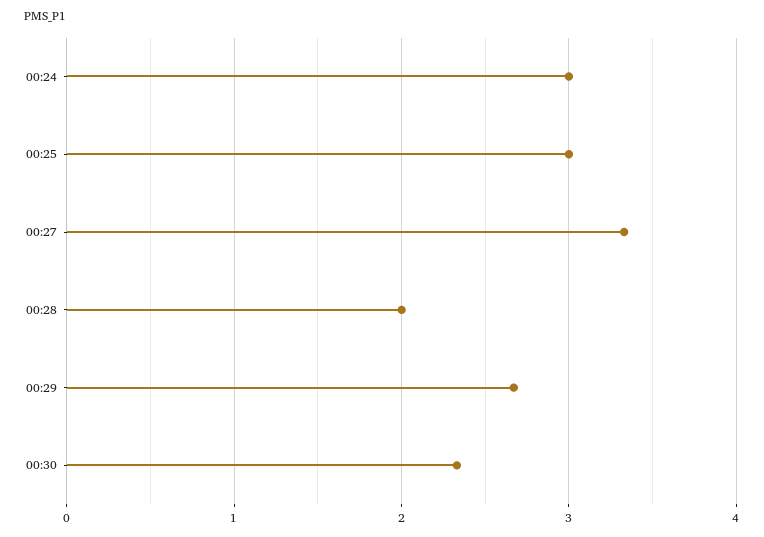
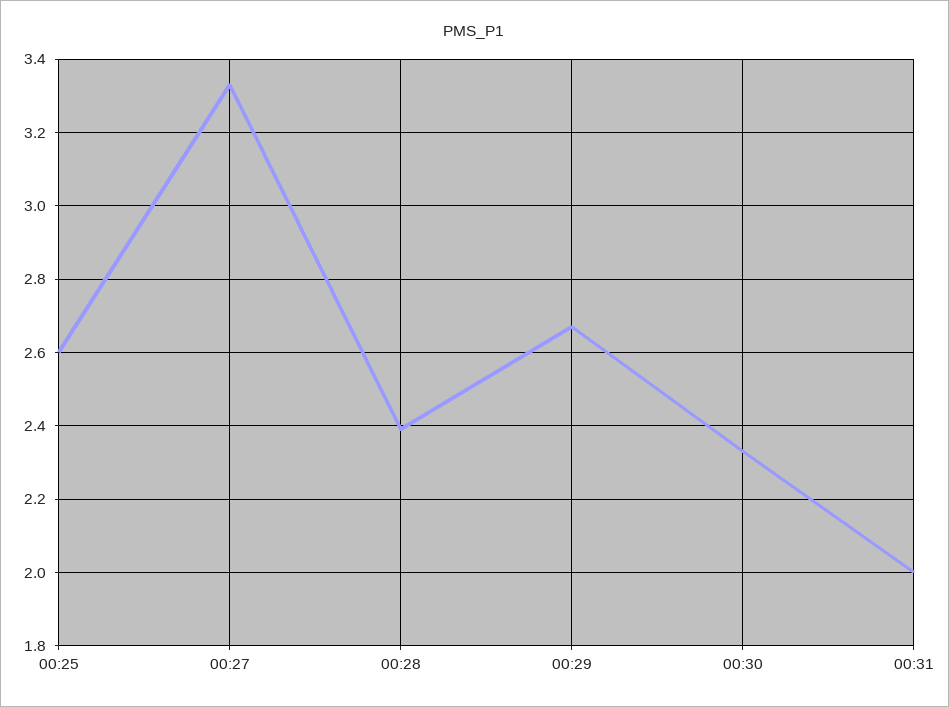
00:24: 3 -> none
00:25: 3 -> 2.6
00:28: 2 -> 2.4
00:31: none -> 2

